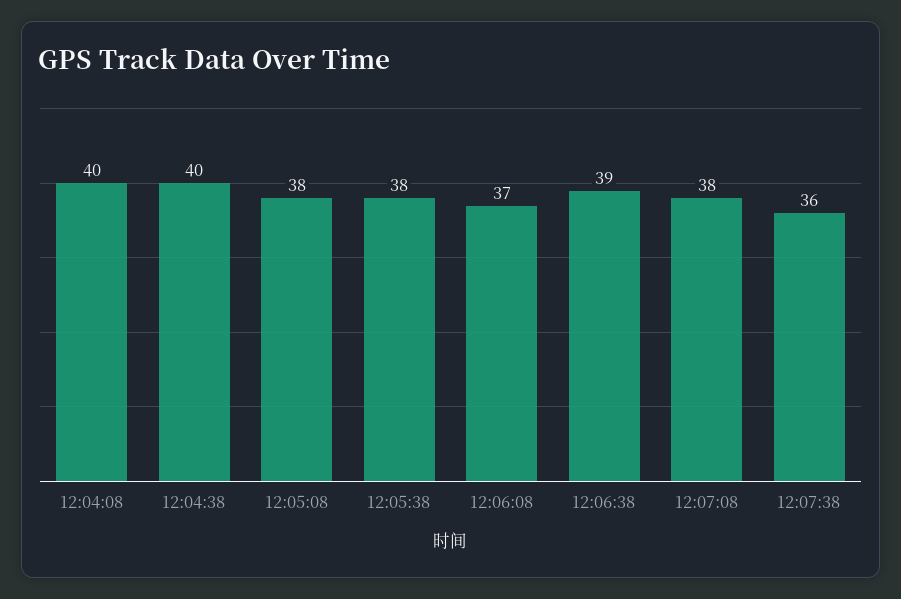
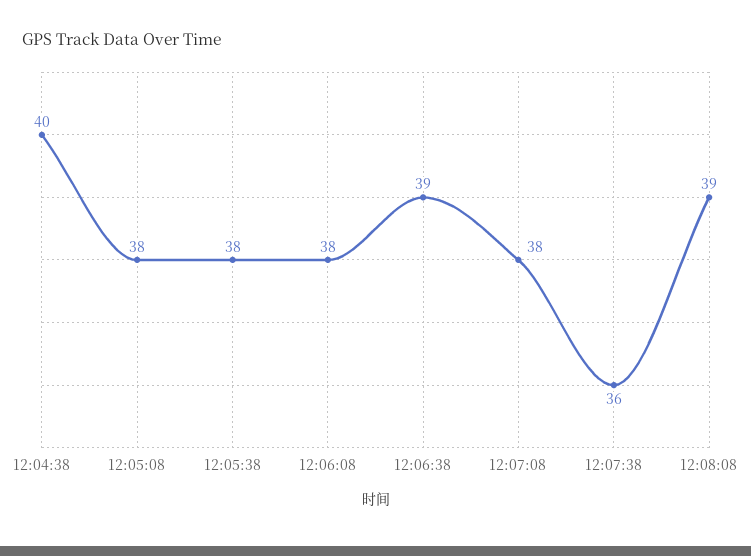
12:04:08: 40 -> none
12:06:08: 37 -> 38
12:08:08: none -> 39

